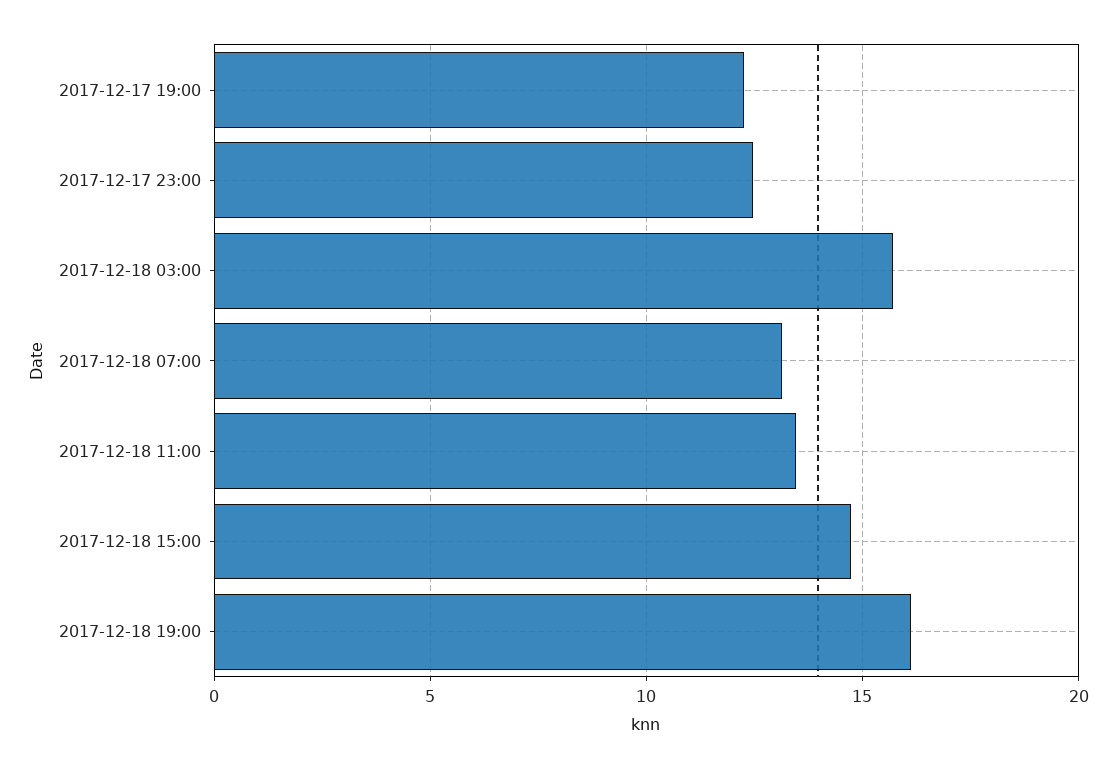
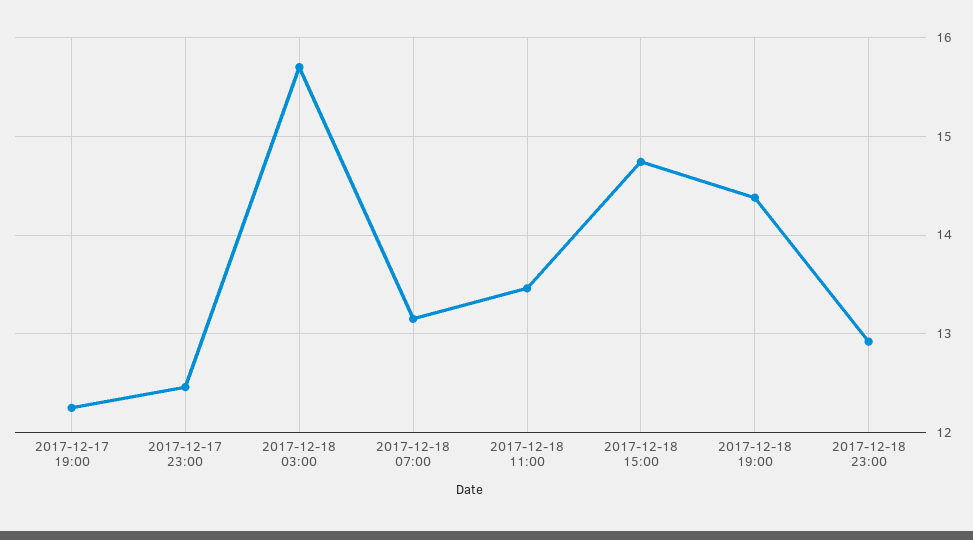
2017-12-18 19:00: 16 -> 14.4
2017-12-18 23:00: none -> 12.9

